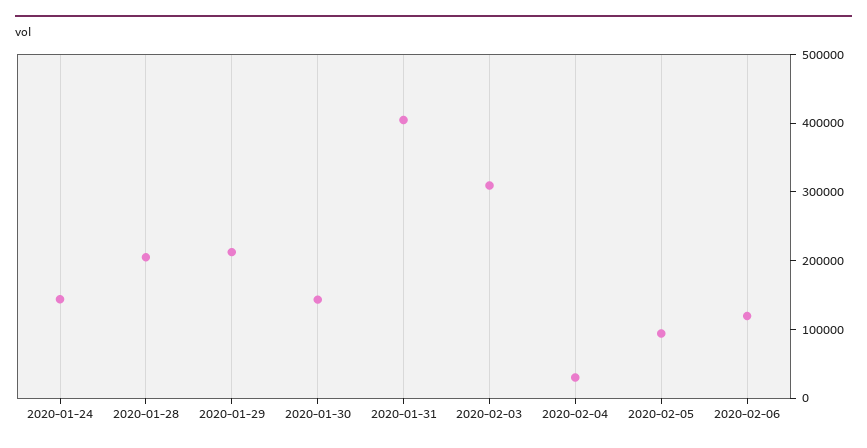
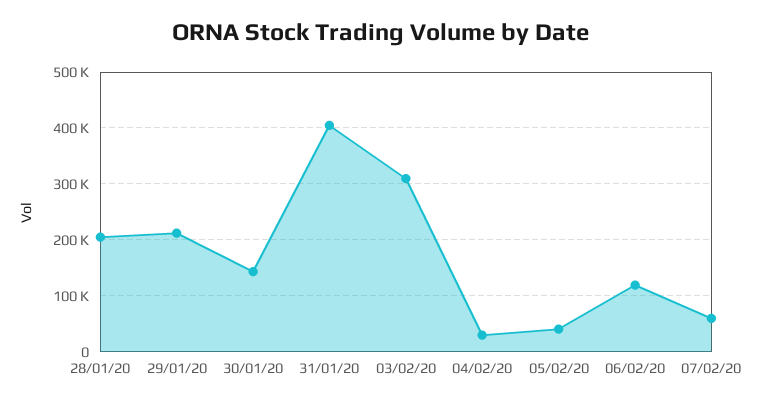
2020-01-24: 140000 -> none
2020-02-05: 100000 -> 40000
07/02/20: none -> 60000

